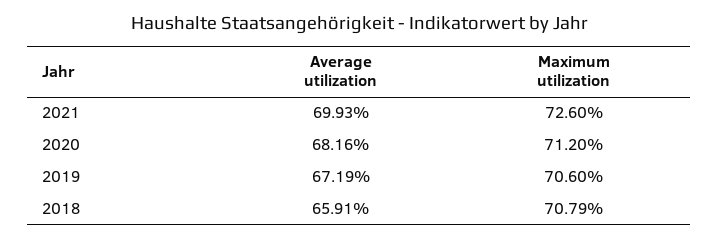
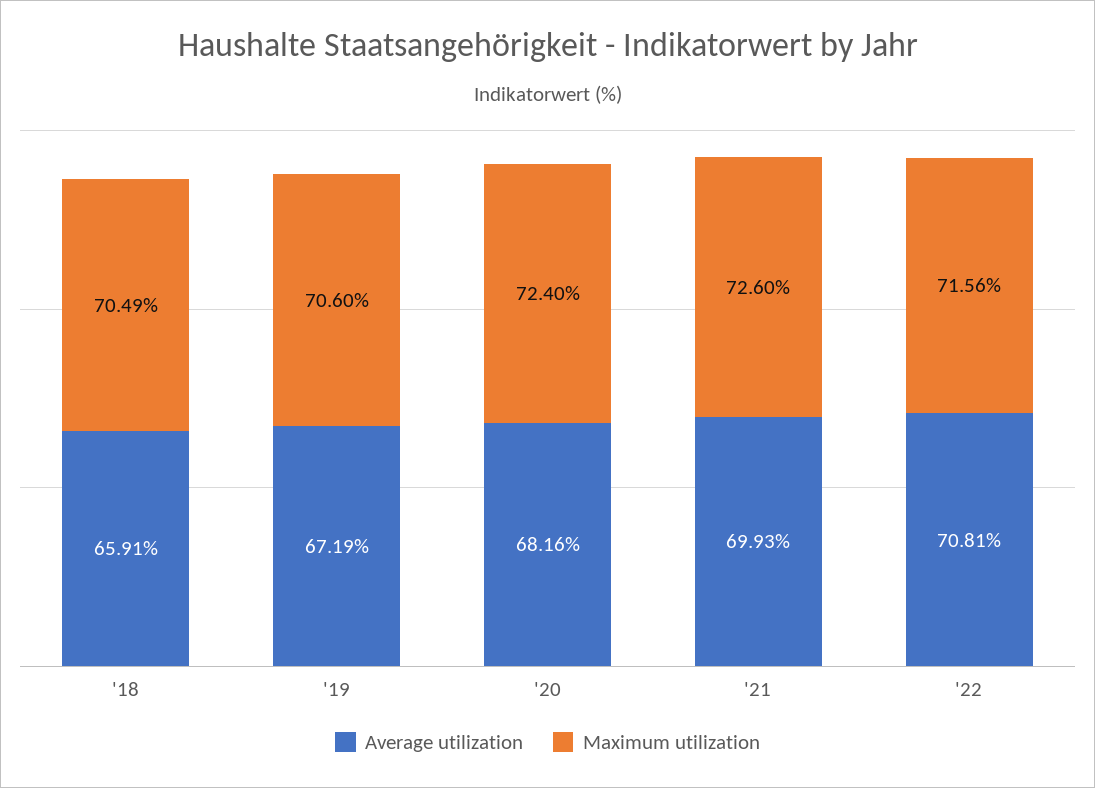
Maximum utilization, 2020: 71.2 -> 72.4
Maximum utilization, 2018: 70.79 -> 70.49
Average utilization, '22: none -> 70.81
Maximum utilization, '22: none -> 71.56

